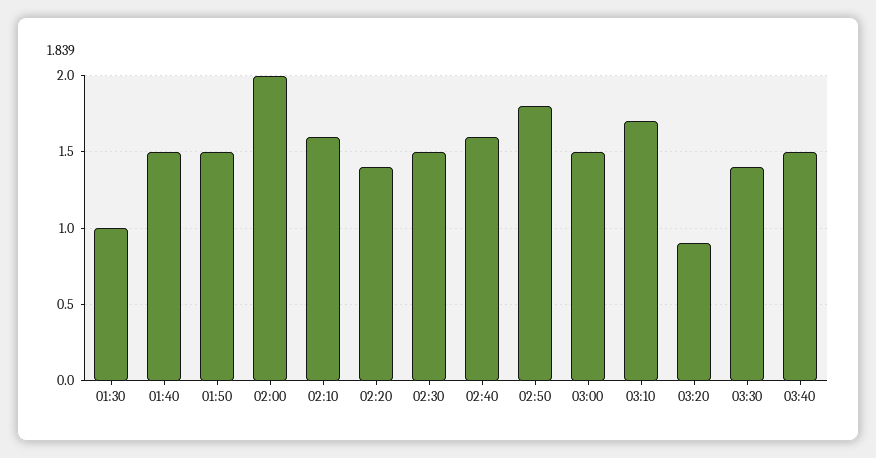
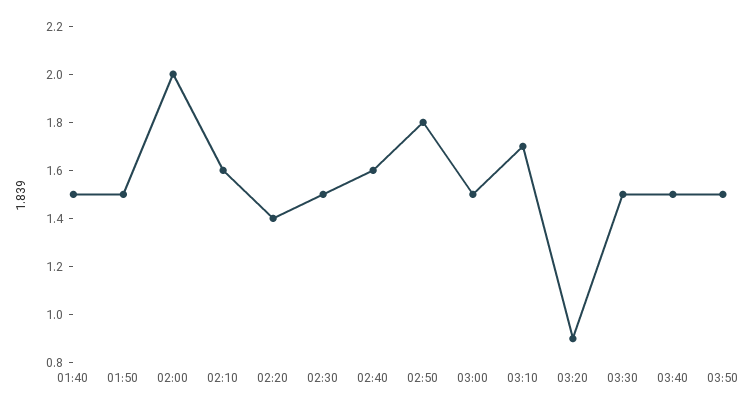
01:30: 1 -> none
03:30: 1.4 -> 1.5
03:50: none -> 1.5

